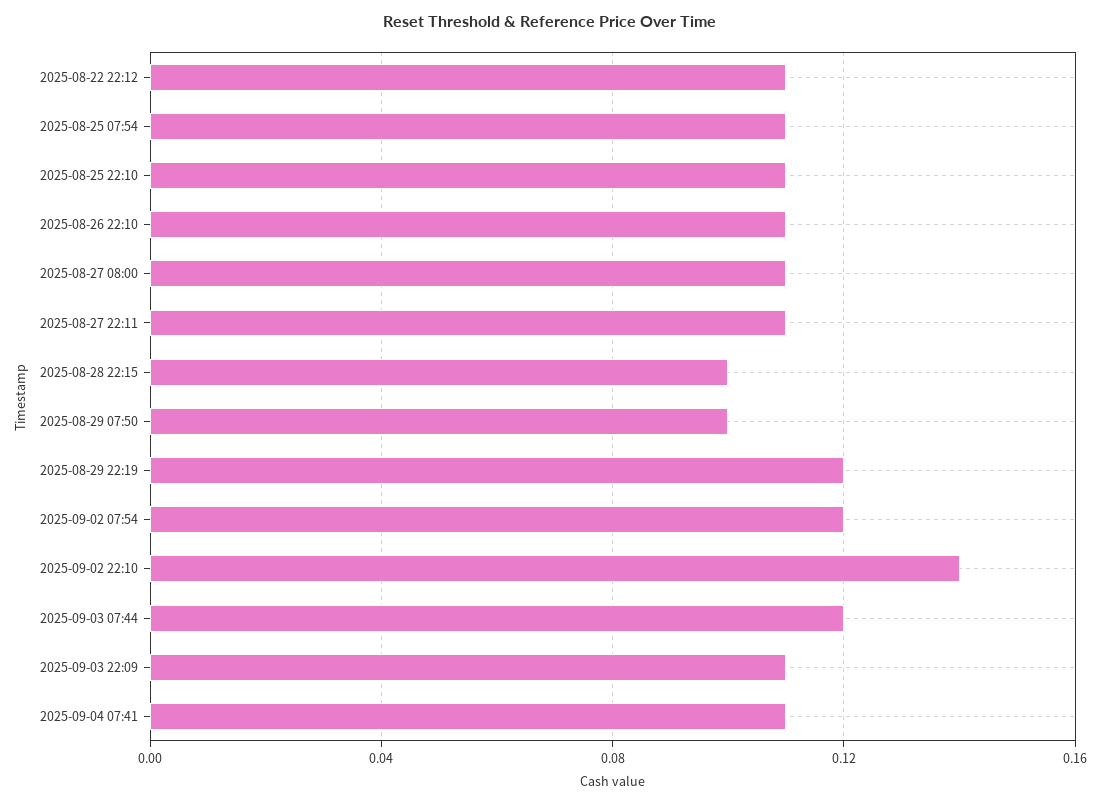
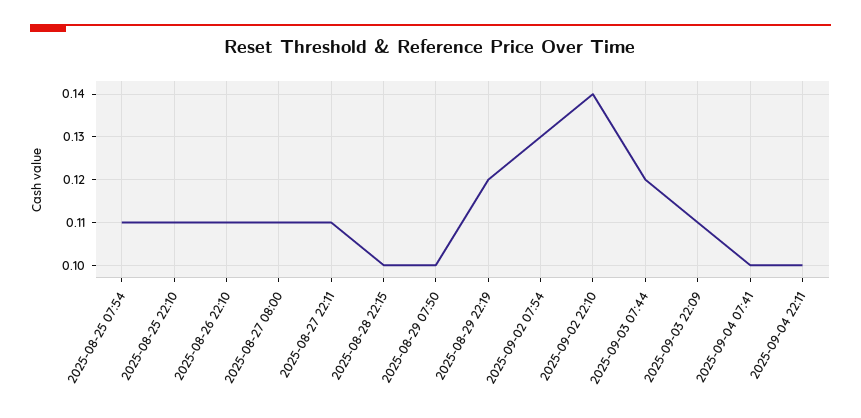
2025-08-22 22:12: 0.11 -> none
2025-09-02 07:54: 0.12 -> 0.13
2025-09-04 07:41: 0.11 -> 0.1
2025-09-04 22:11: none -> 0.1

